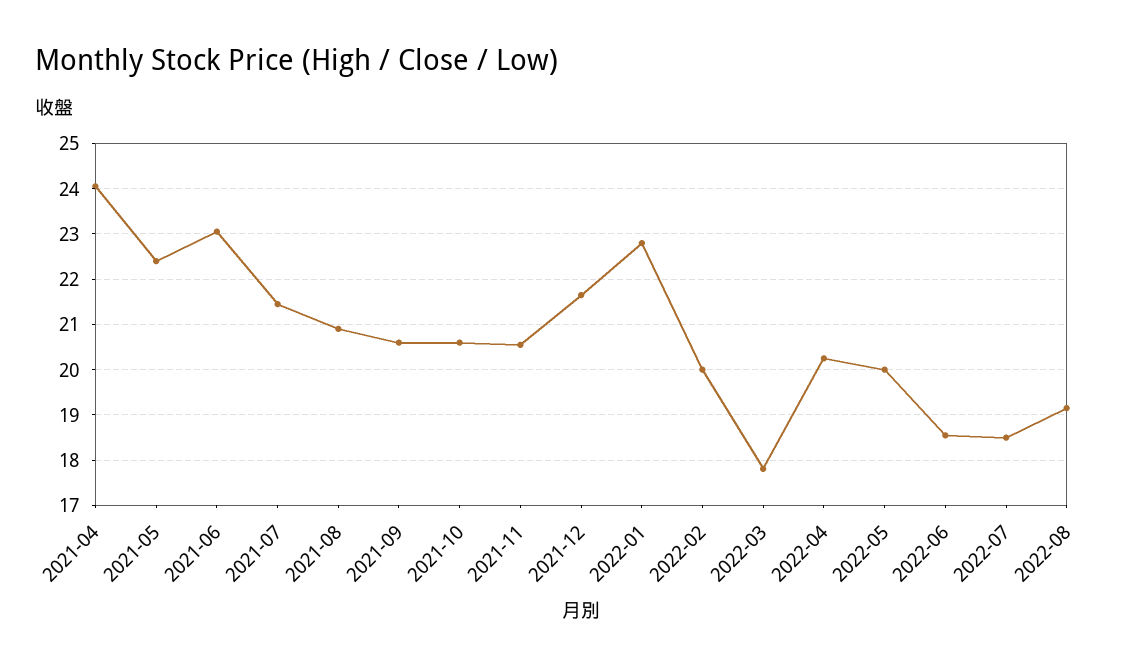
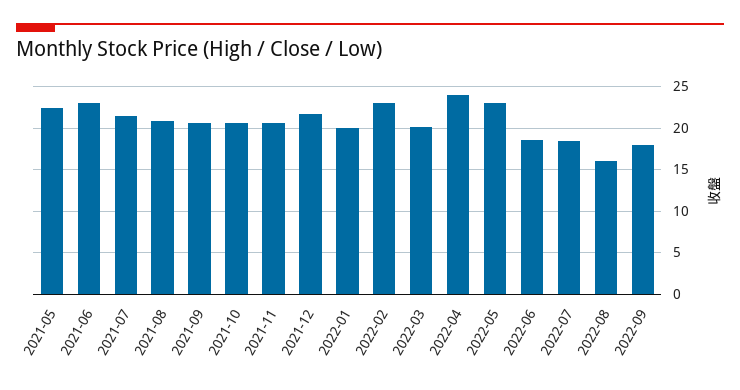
2021-04: 24 -> none
2022-01: 22.8 -> 20
2022-02: 20 -> 23
2022-03: 17.8 -> 20
2022-04: 20.2 -> 24
2022-05: 20 -> 23
2022-08: 19.2 -> 16
2022-09: none -> 18

